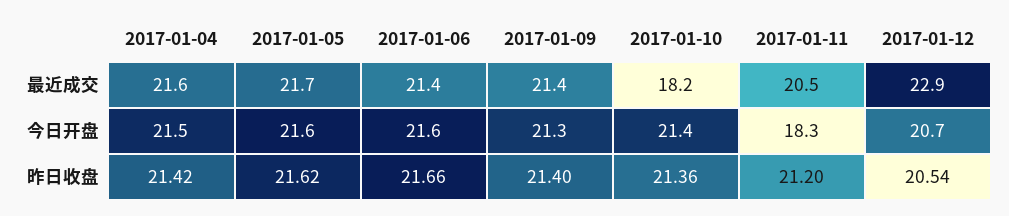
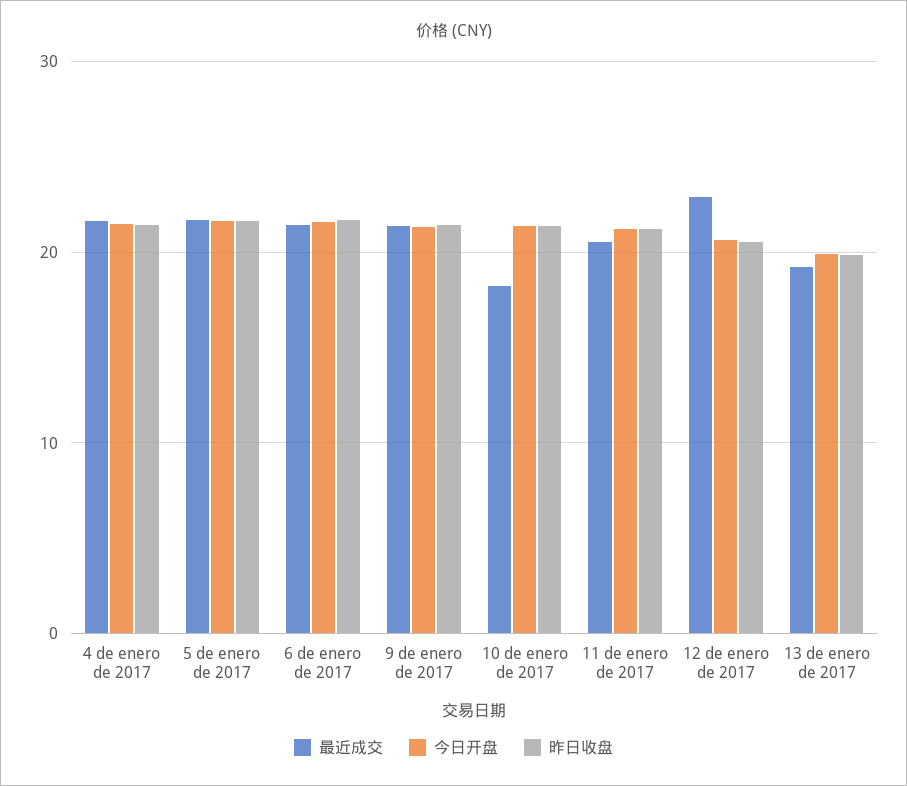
今日开盘, 2017-01-11: 18.3 -> 21
最近成交, 13 de enero de 2017: none -> 19
今日开盘, 13 de enero de 2017: none -> 20
昨日收盘, 13 de enero de 2017: none -> 20

